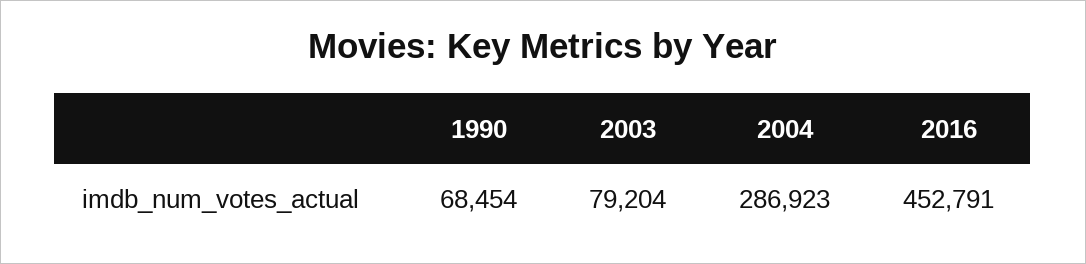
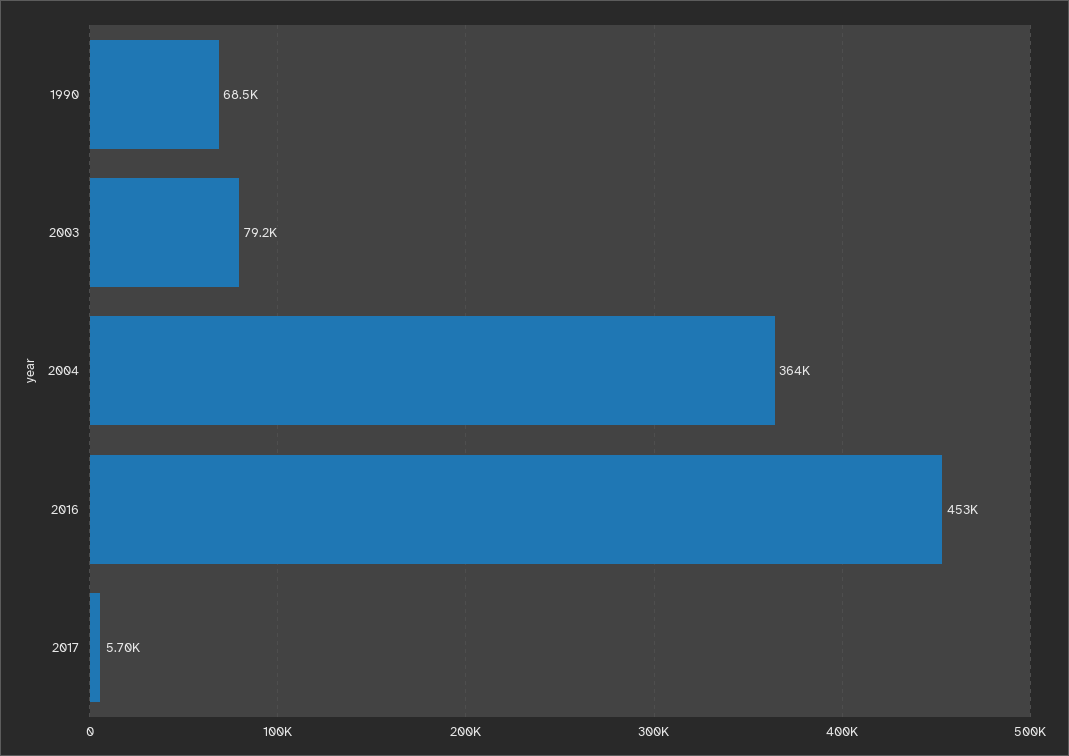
2004: 286923 -> 364000
2017: none -> 5700

